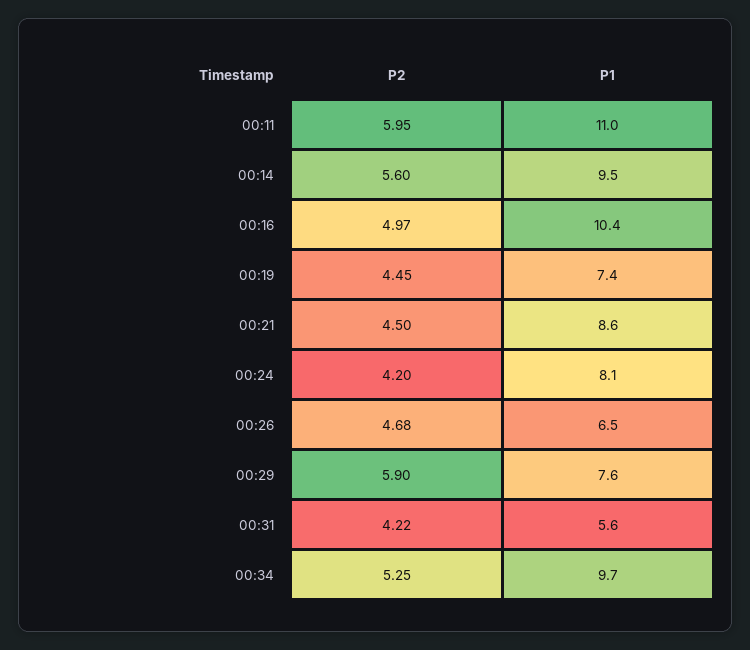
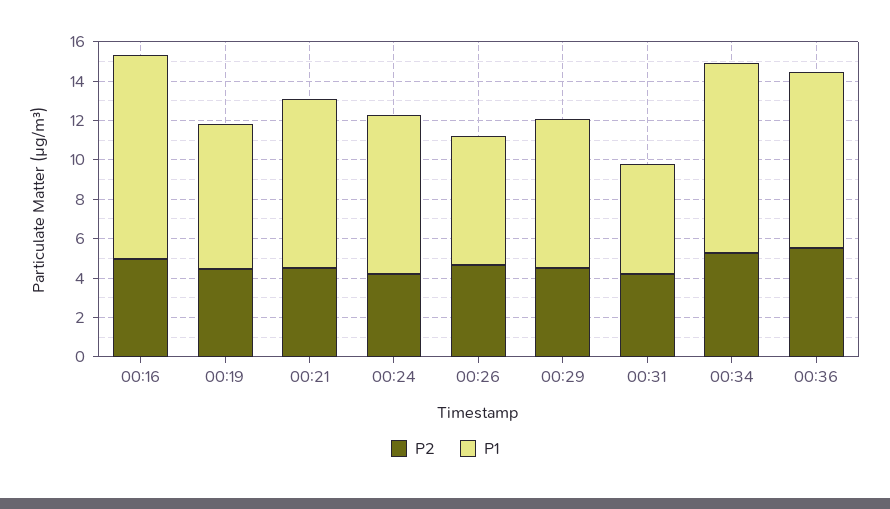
P2, 00:11: 5.95 -> none
P1, 00:11: 11 -> none
P2, 00:14: 5.6 -> none
P1, 00:14: 9.5 -> none
P2, 00:29: 5.9 -> 4.5
P2, 00:36: none -> 5.5
P1, 00:36: none -> 9

